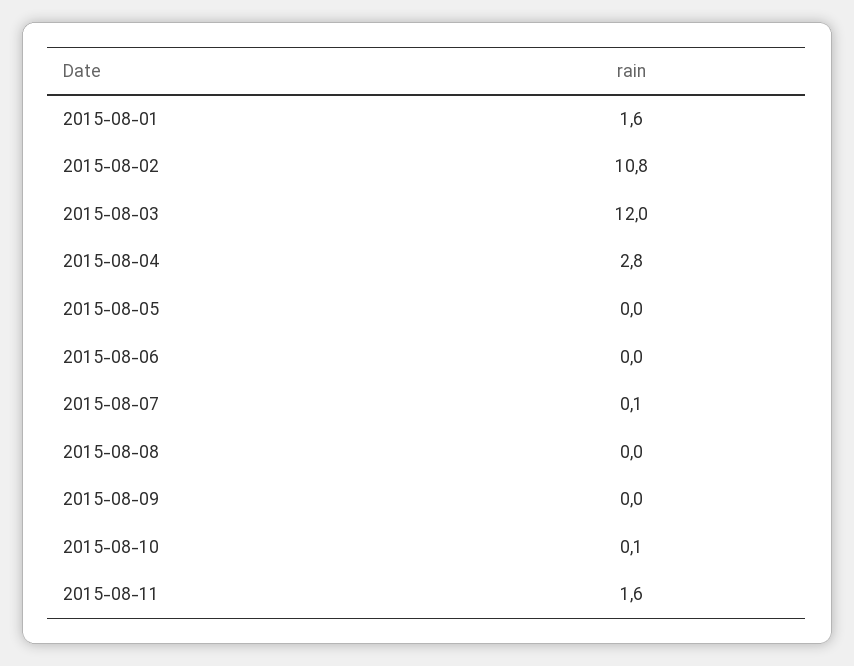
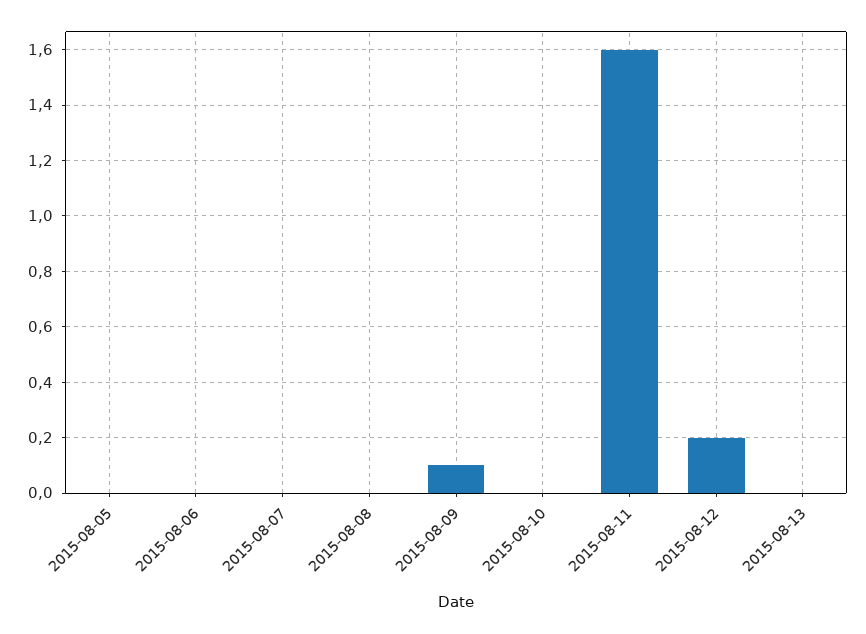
2015-08-01: 1.6 -> none
2015-08-02: 10.8 -> none
2015-08-03: 12 -> none
2015-08-04: 2.8 -> none
2015-08-07: 0.1 -> 0
2015-08-09: 0 -> 0.1
2015-08-10: 0.1 -> 0
2015-08-12: none -> 0.2
2015-08-13: none -> 0

